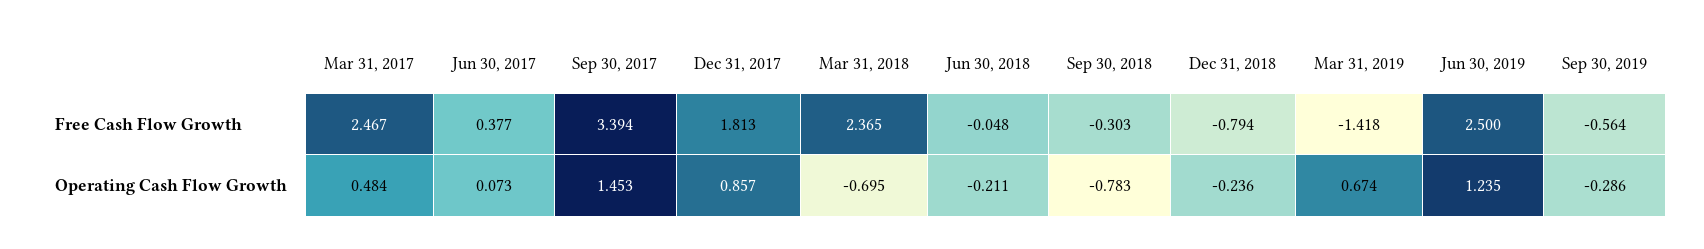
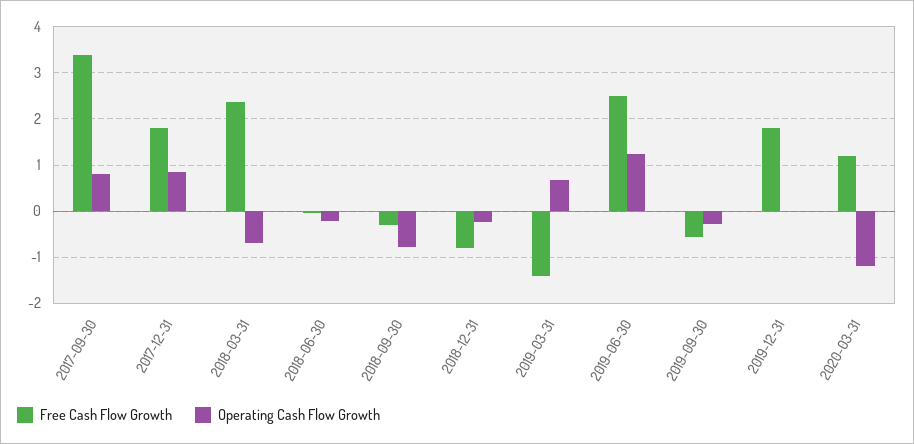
Free Cash Flow Growth, Mar 31, 2017: 2.467 -> none
Free Cash Flow Growth, Jun 30, 2017: 0.377 -> none
Operating Cash Flow Growth, Mar 31, 2017: 0.484 -> none
Operating Cash Flow Growth, Jun 30, 2017: 0.073 -> none
Operating Cash Flow Growth, Sep 30, 2017: 1.453 -> 0.8
Free Cash Flow Growth, 2019-12-31: none -> 1.8
Operating Cash Flow Growth, 2019-12-31: none -> 0
Free Cash Flow Growth, 2020-03-31: none -> 1.2
Operating Cash Flow Growth, 2020-03-31: none -> -1.2

